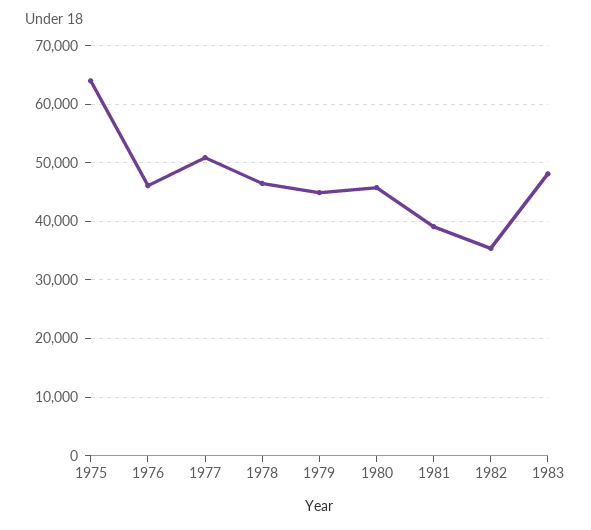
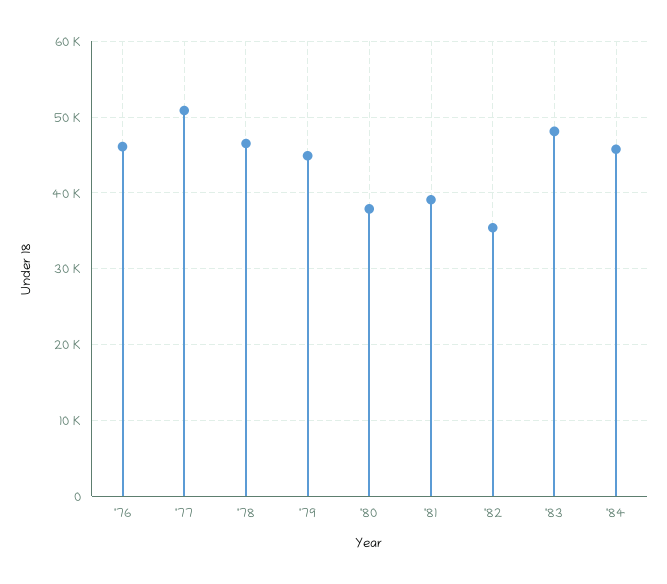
1975: 64000 -> none
1980: 46000 -> 38000
'84: none -> 46000

